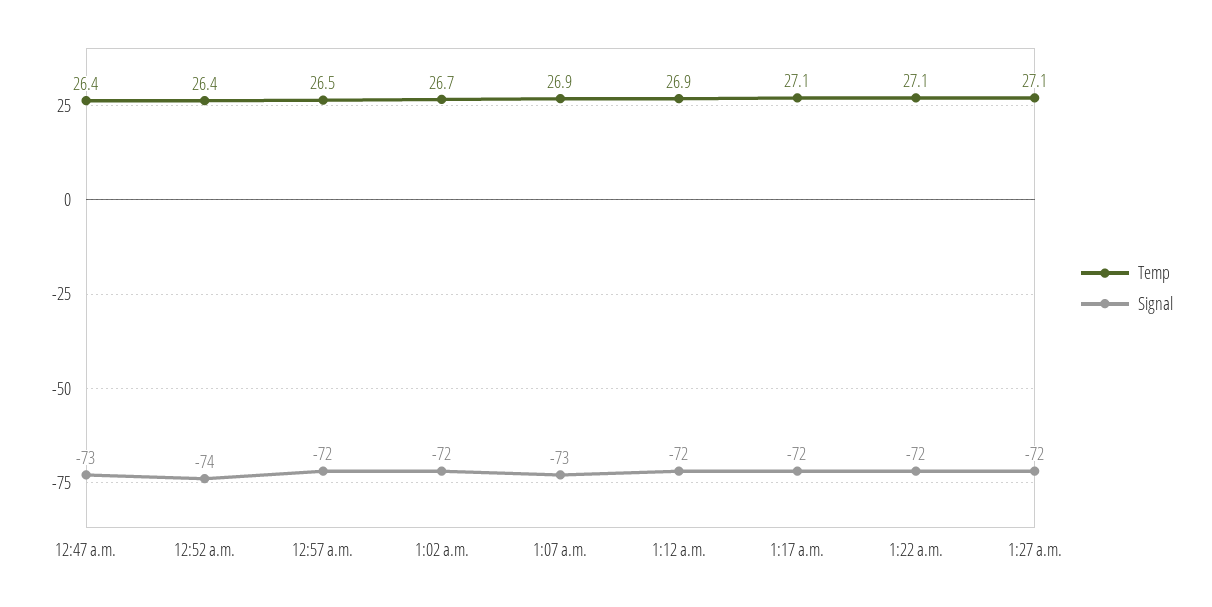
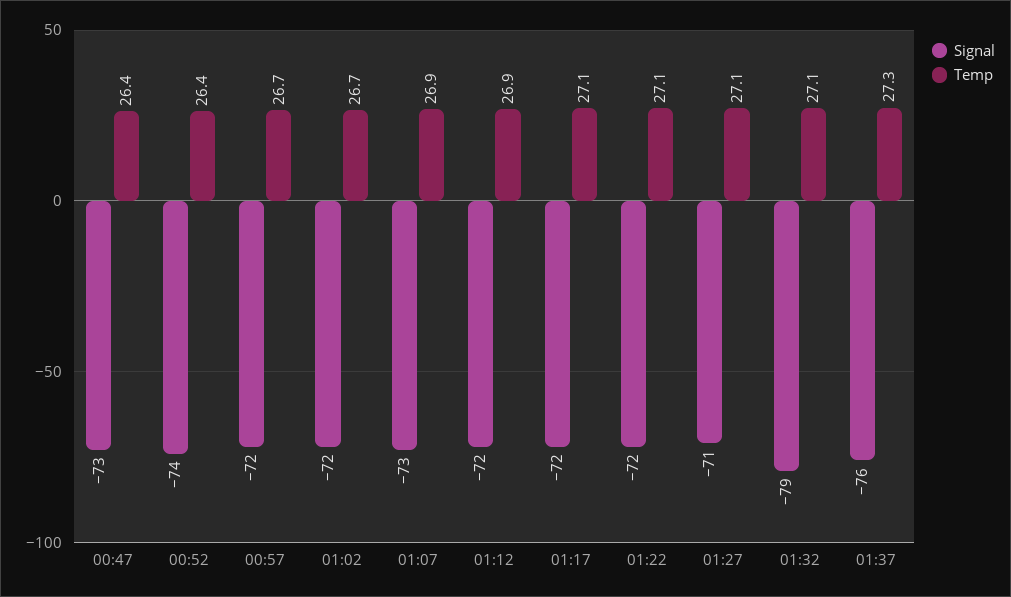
Temp, 12:57 a.m.: 26.5 -> 26.7
Signal, 1:27 a.m.: -72 -> -71
Signal, 01:32: none -> -79
Temp, 01:32: none -> 27.1
Signal, 01:37: none -> -76
Temp, 01:37: none -> 27.3

